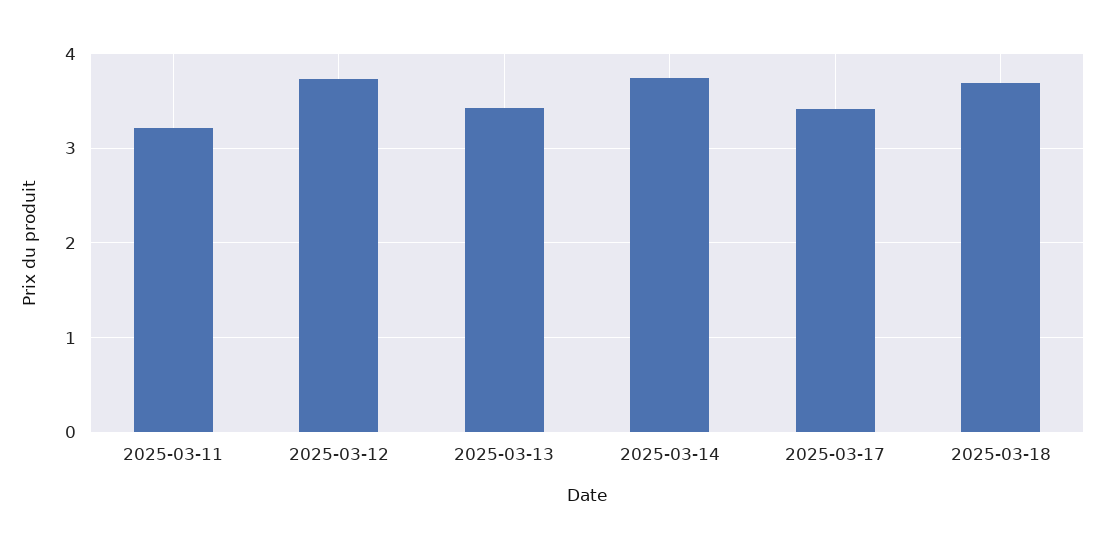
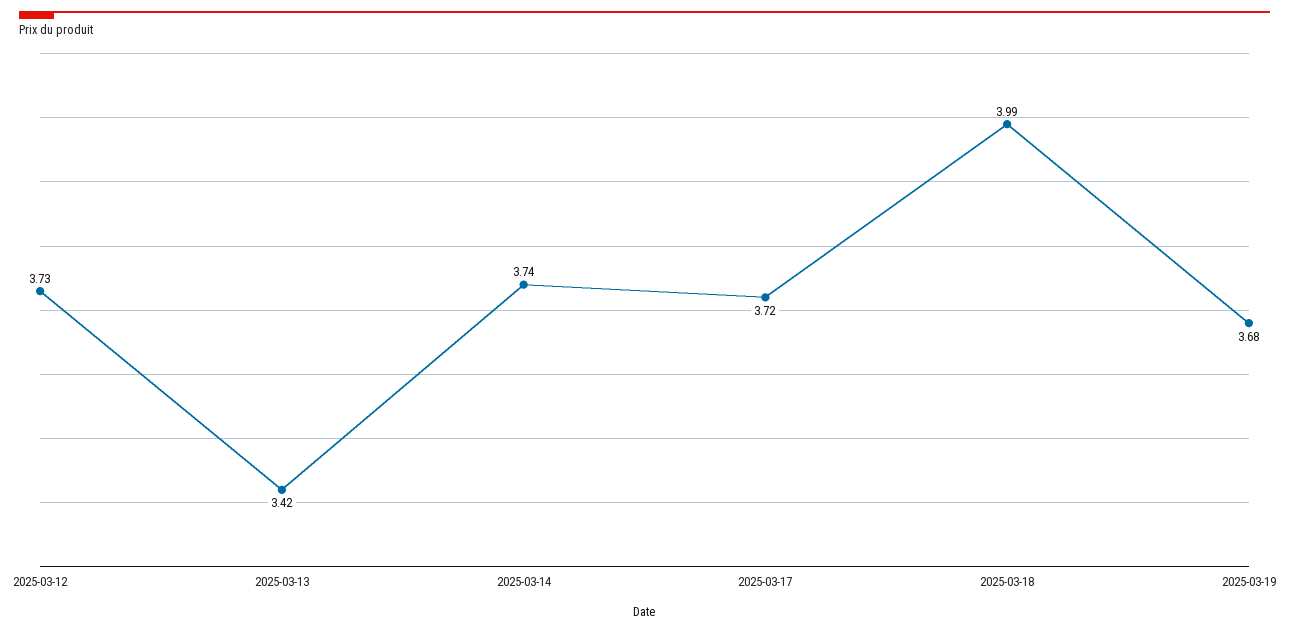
2025-03-11: 3.2 -> none
2025-03-17: 3.4 -> 3.72
2025-03-18: 3.7 -> 3.99
2025-03-19: none -> 3.68

